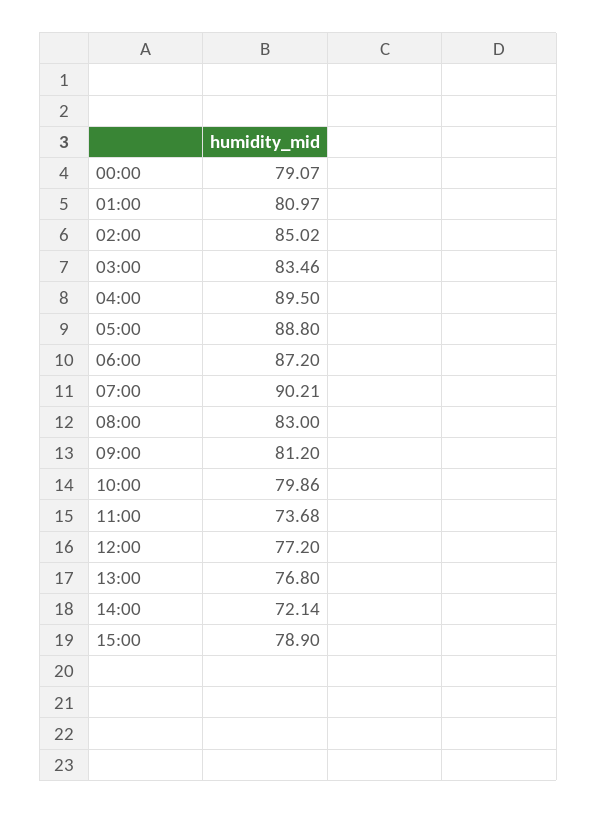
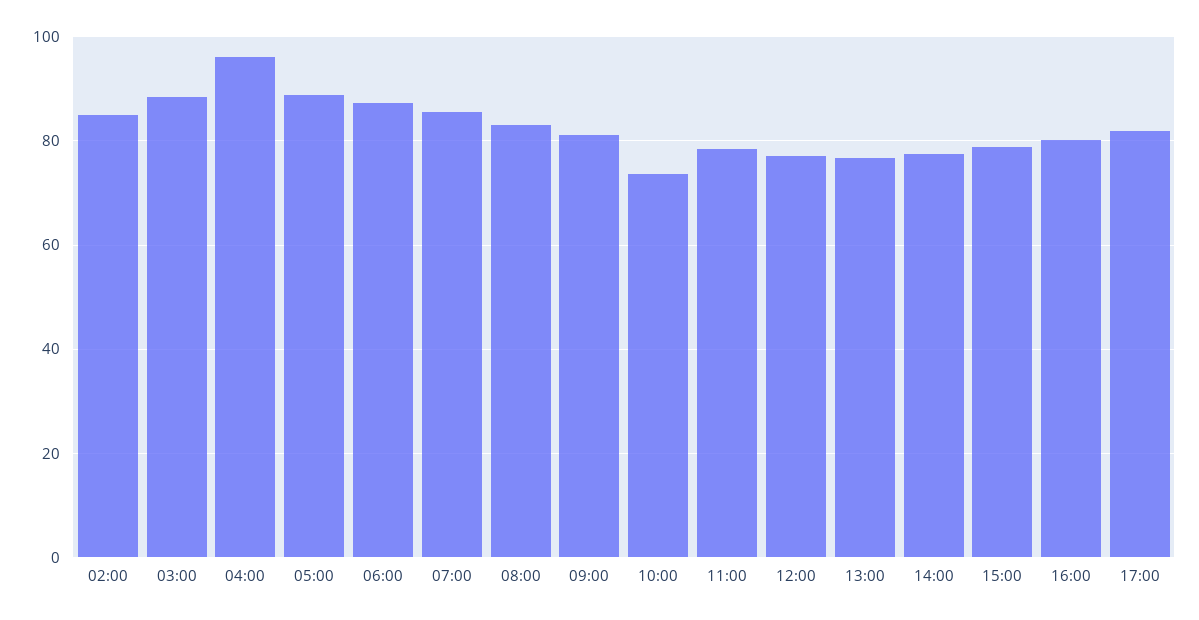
00:00: 79.07 -> none
01:00: 80.97 -> none
03:00: 83.46 -> 88
04:00: 89.5 -> 96
07:00: 90.21 -> 86
10:00: 79.86 -> 74
11:00: 73.68 -> 78
14:00: 72.14 -> 78
16:00: none -> 80
17:00: none -> 82

